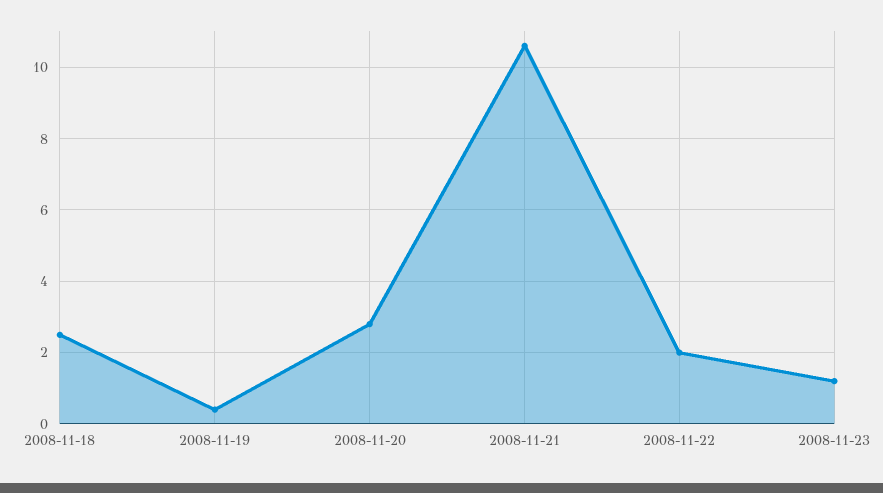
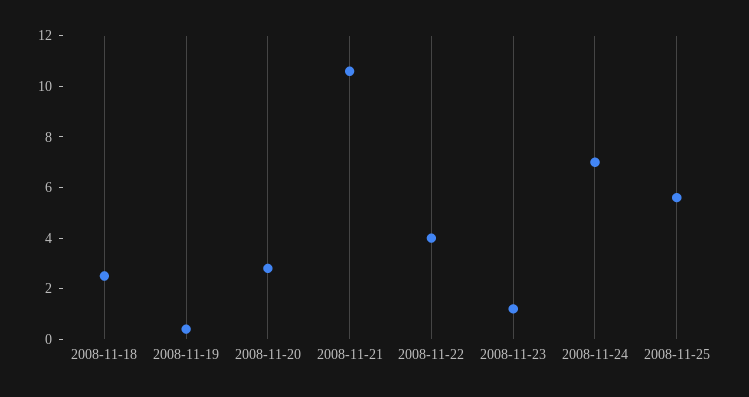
2008-11-22: 2 -> 4
2008-11-24: none -> 7
2008-11-25: none -> 5.5

